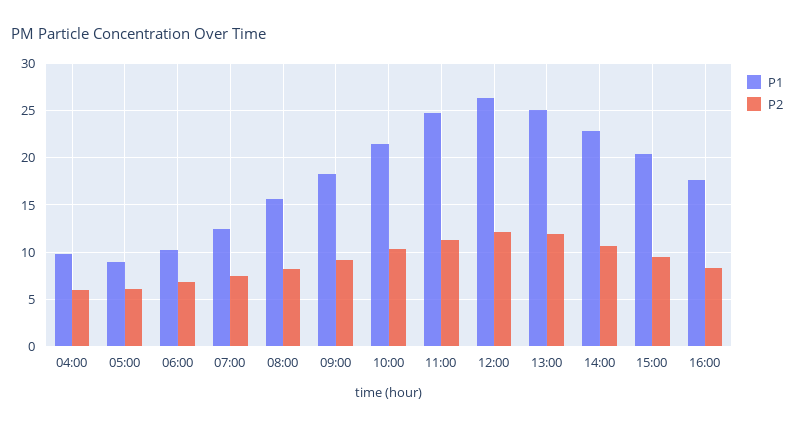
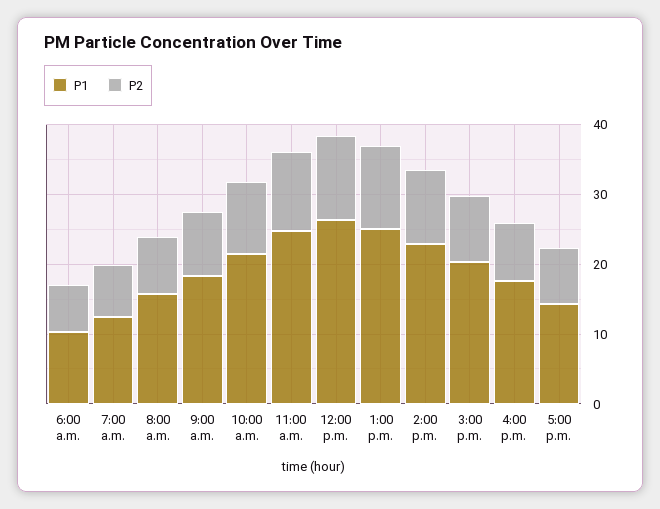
P1, 04:00: 10 -> none
P2, 04:00: 6 -> none
P1, 05:00: 9 -> none
P2, 05:00: 6 -> none
P1, 5:00 p.m.: none -> 14
P2, 5:00 p.m.: none -> 8

